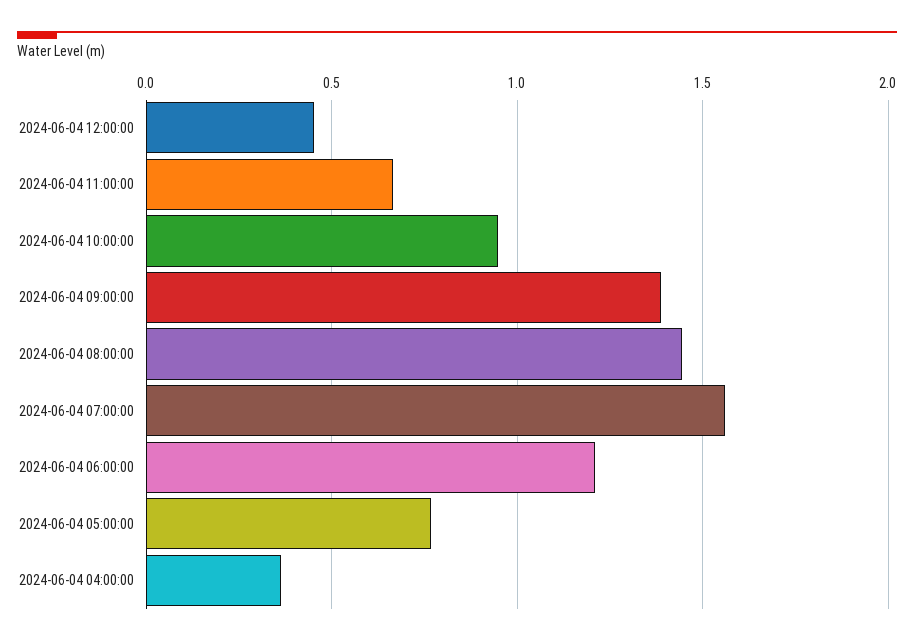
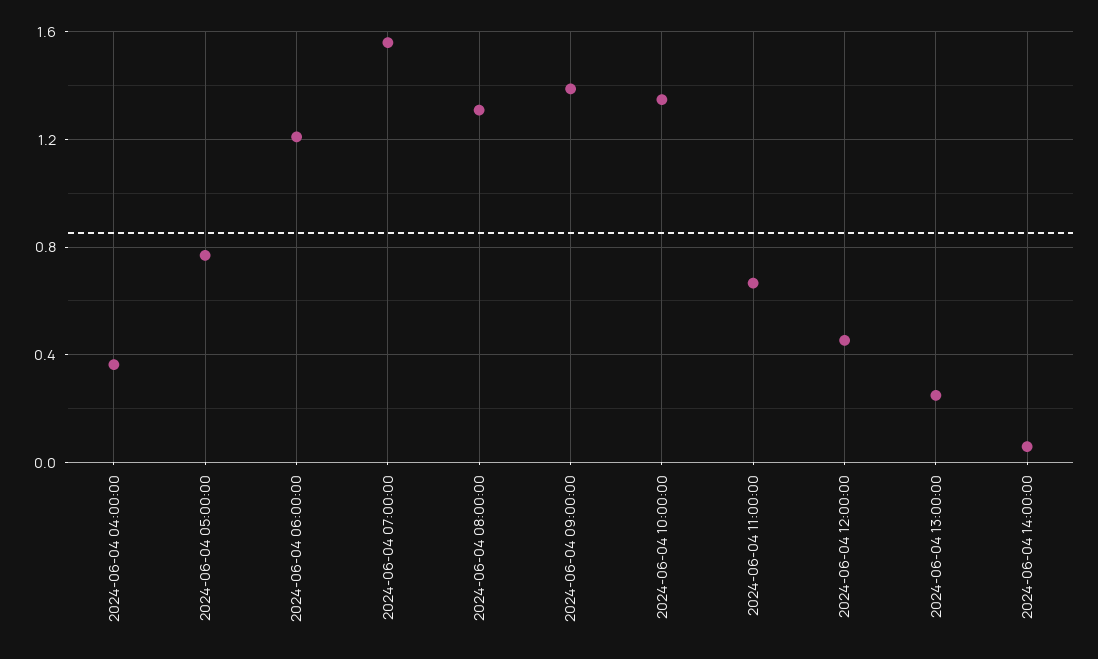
2024-06-04 10:00:00: 0.95 -> 1.35
2024-06-04 08:00:00: 1.45 -> 1.3
2024-06-04 13:00:00: none -> 0.25
2024-06-04 14:00:00: none -> 0.05

